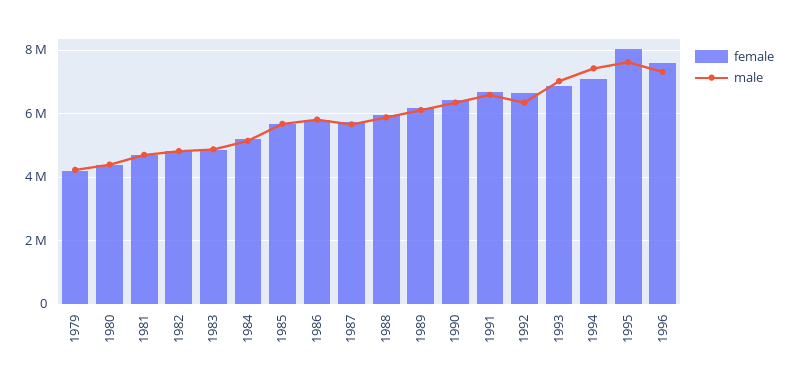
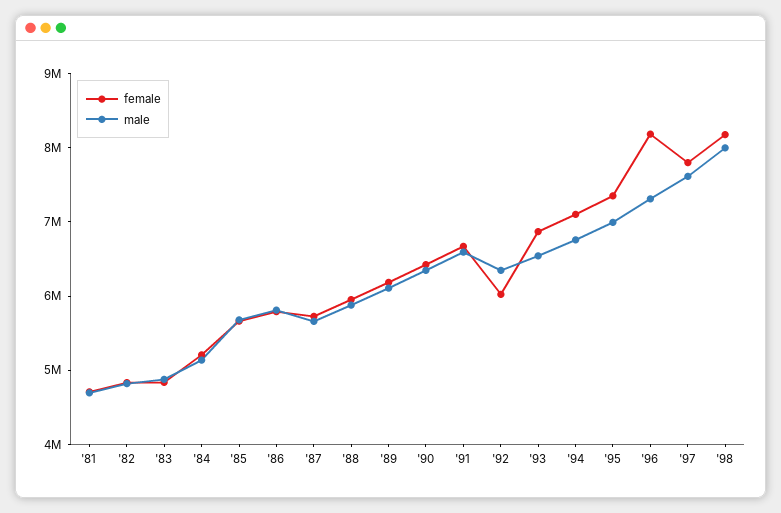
female, 1979: 4200000 -> none
male, 1979: 4200000 -> none
female, 1980: 4400000 -> none
male, 1980: 4400000 -> none
female, 1992: 6600000 -> 6000000
male, 1993: 7000000 -> 6600000
male, 1994: 7400000 -> 6800000
female, 1995: 8000000 -> 7400000
male, 1995: 7600000 -> 7000000
female, 1996: 7600000 -> 8200000
female, '97: none -> 7800000
male, '97: none -> 7600000
female, '98: none -> 8200000
male, '98: none -> 8000000

